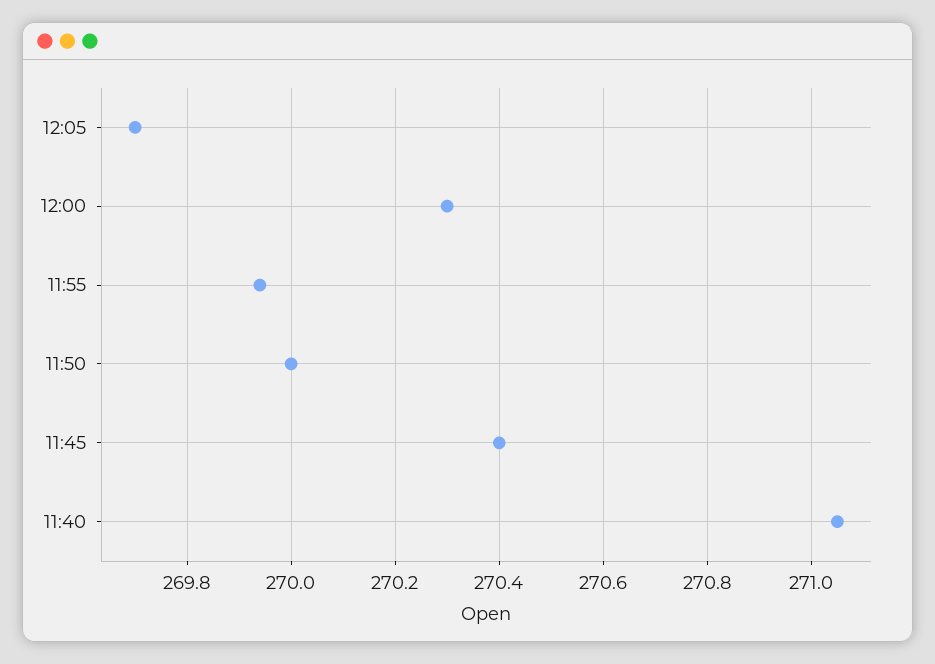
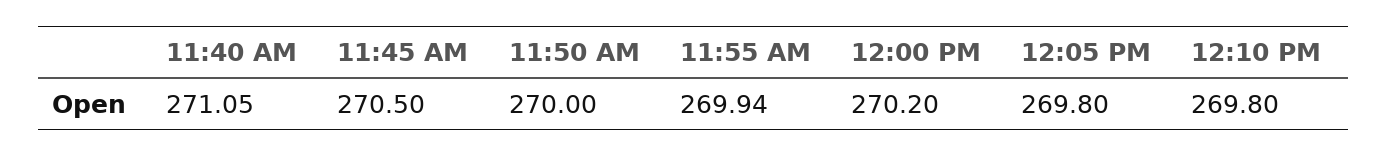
12:05: 269.7 -> 269.8
12:00: 270.3 -> 270.2
11:45: 270.4 -> 270.5
12:10 PM: none -> 269.8

